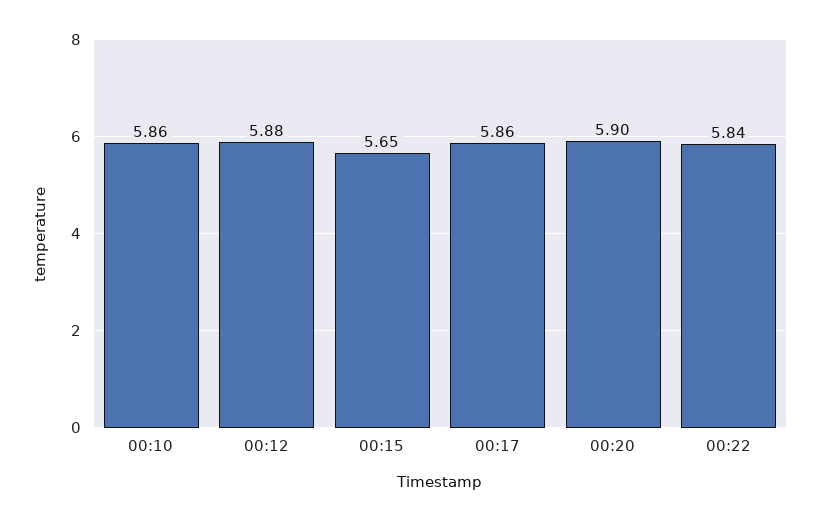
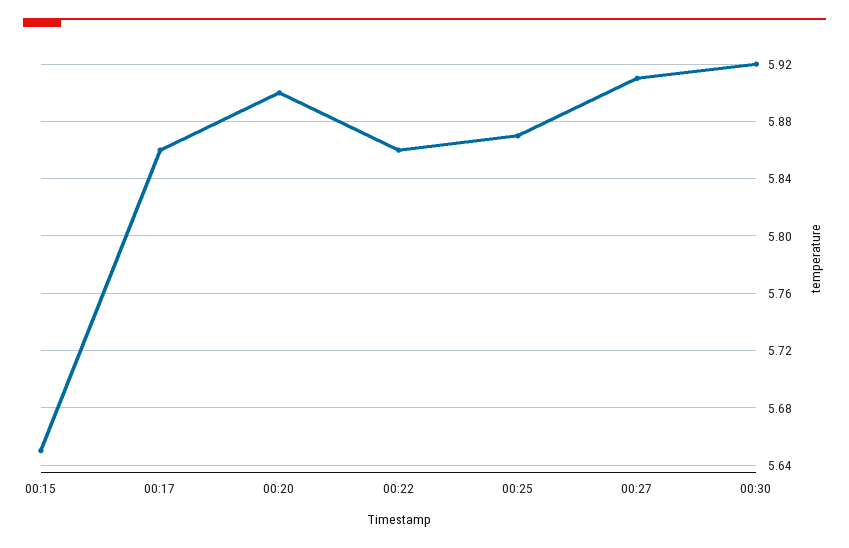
00:10: 5.86 -> none
00:12: 5.88 -> none
00:22: 5.84 -> 5.86
00:25: none -> 5.87
00:27: none -> 5.91
00:30: none -> 5.92

